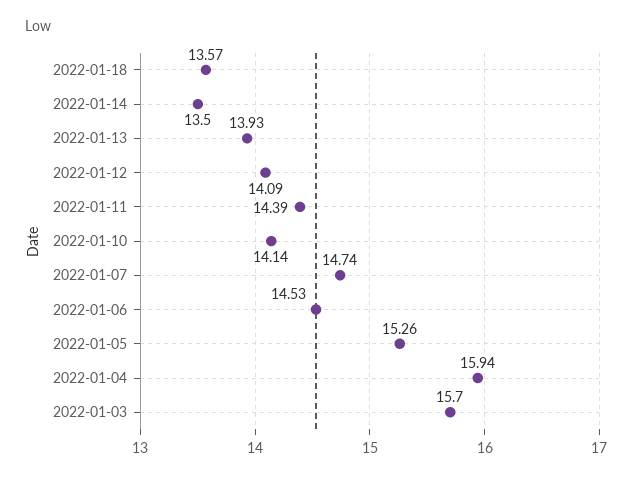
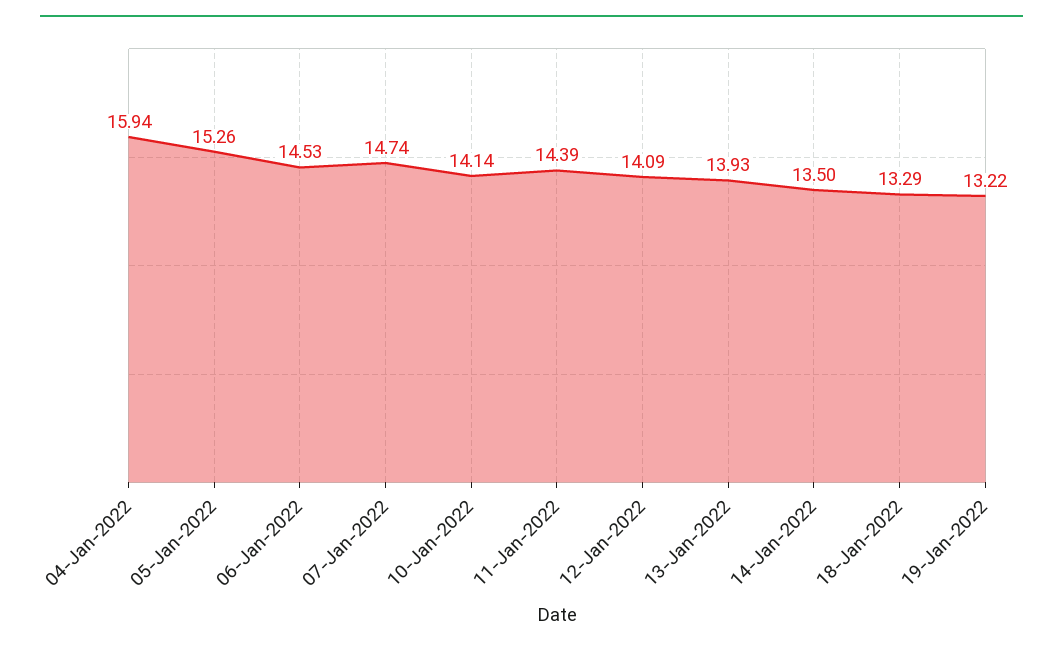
2022-01-18: 13.57 -> 13.29
2022-01-03: 15.7 -> none
19-Jan-2022: none -> 13.22

